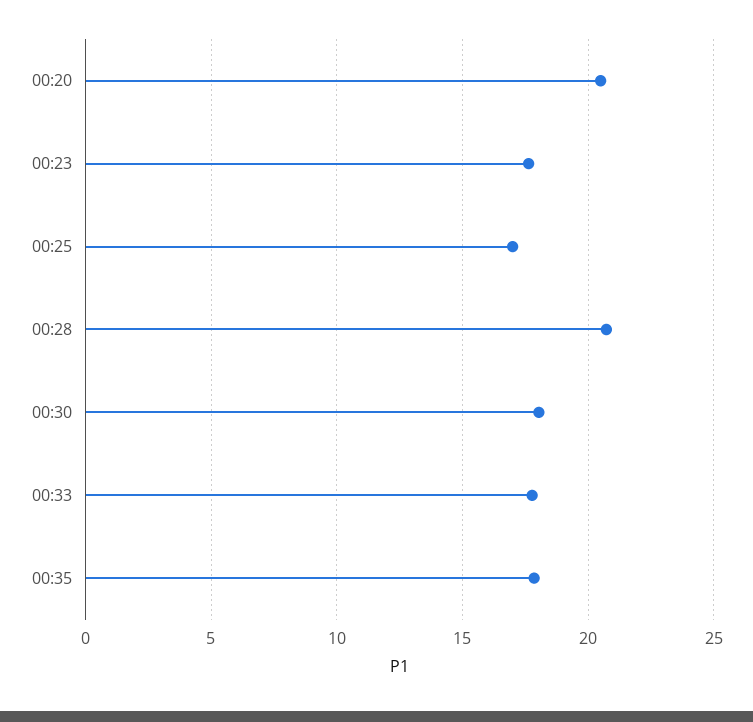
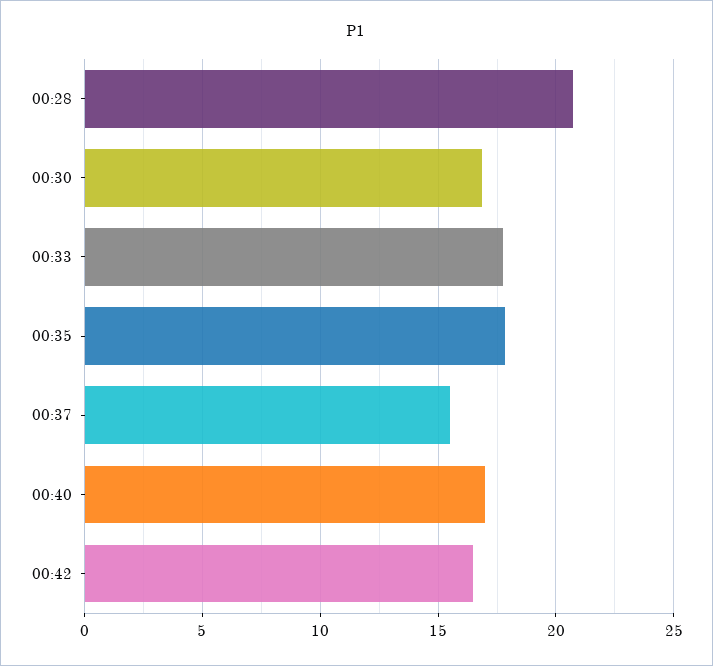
00:20: 20.5 -> none
00:23: 17.5 -> none
00:25: 17 -> none
00:30: 18 -> 17
00:37: none -> 15.5
00:40: none -> 17
00:42: none -> 16.5

